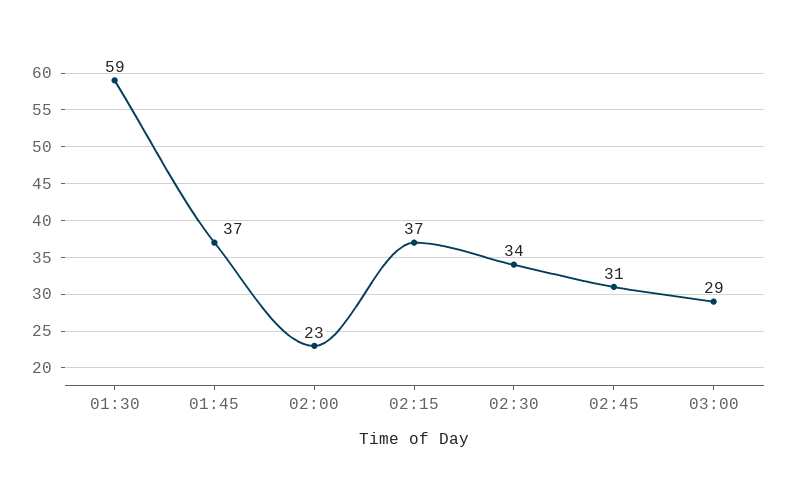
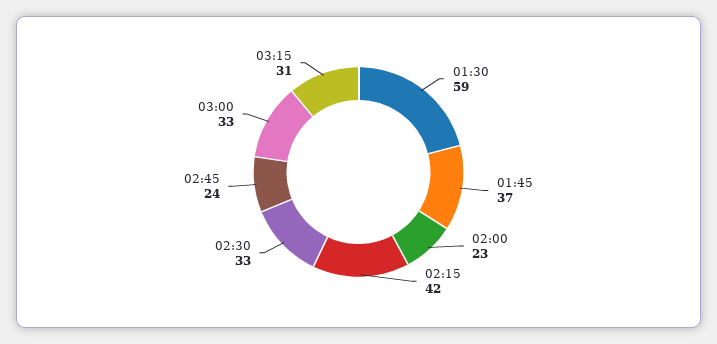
02:15: 37 -> 42
02:30: 34 -> 33
02:45: 31 -> 24
03:00: 29 -> 33
03:15: none -> 31

